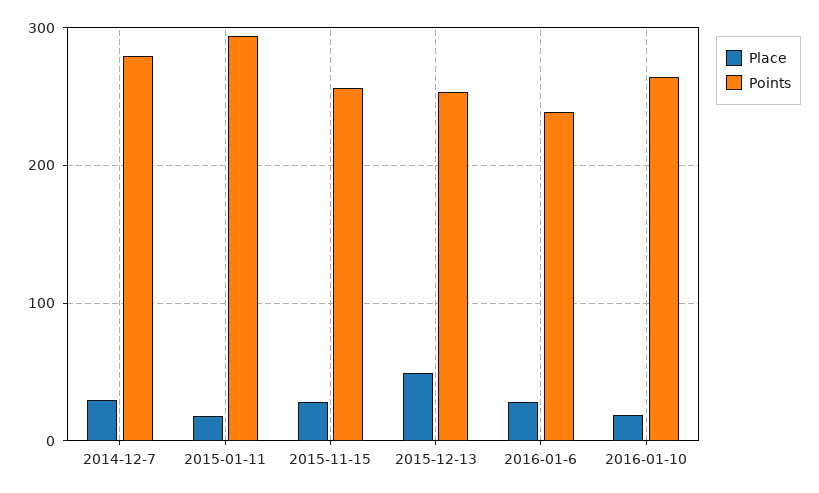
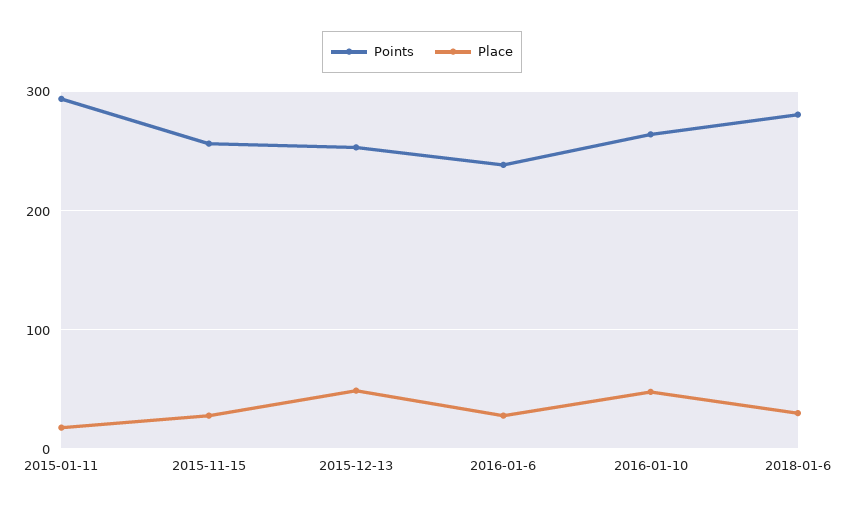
Place, 2014-12-7: 30 -> none
Points, 2014-12-7: 280 -> none
Place, 2016-01-10: 20 -> 50
Points, 2018-01-6: none -> 280
Place, 2018-01-6: none -> 30

